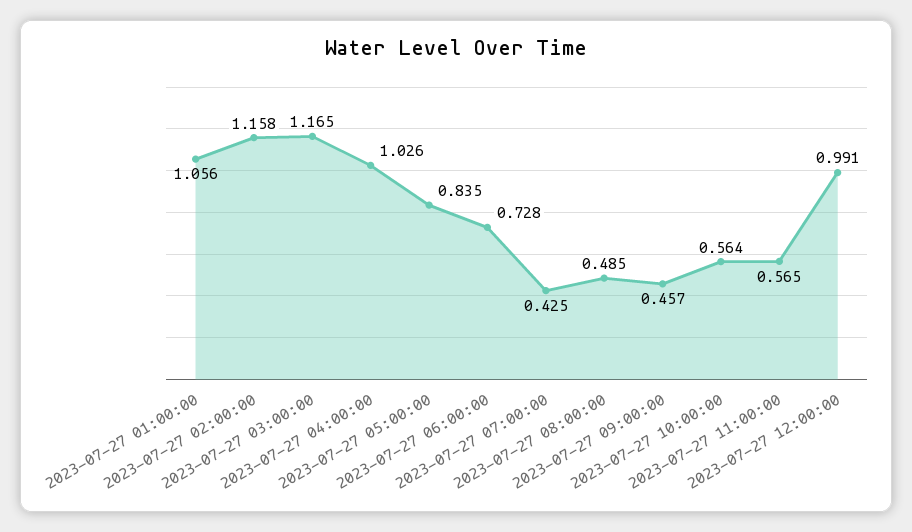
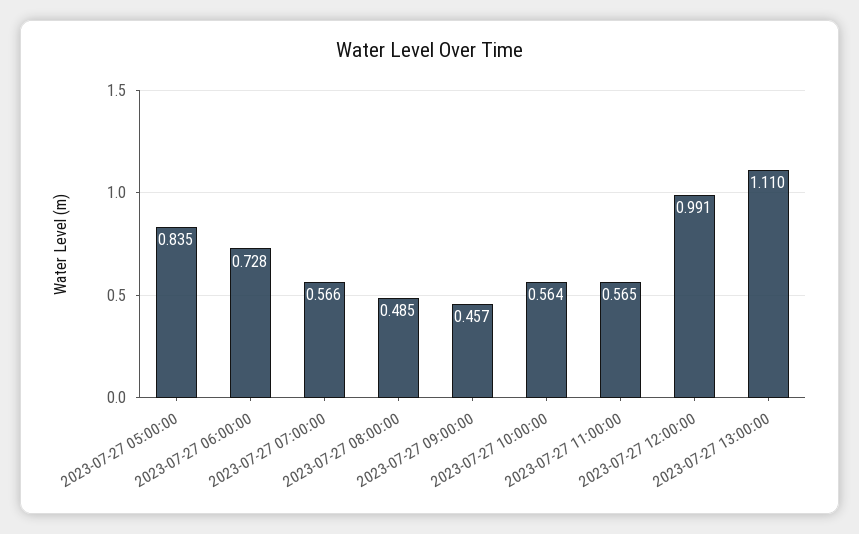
2023-07-27 01:00:00: 1.056 -> none
2023-07-27 02:00:00: 1.158 -> none
2023-07-27 03:00:00: 1.165 -> none
2023-07-27 04:00:00: 1.026 -> none
2023-07-27 07:00:00: 0.425 -> 0.566
2023-07-27 13:00:00: none -> 1.11

